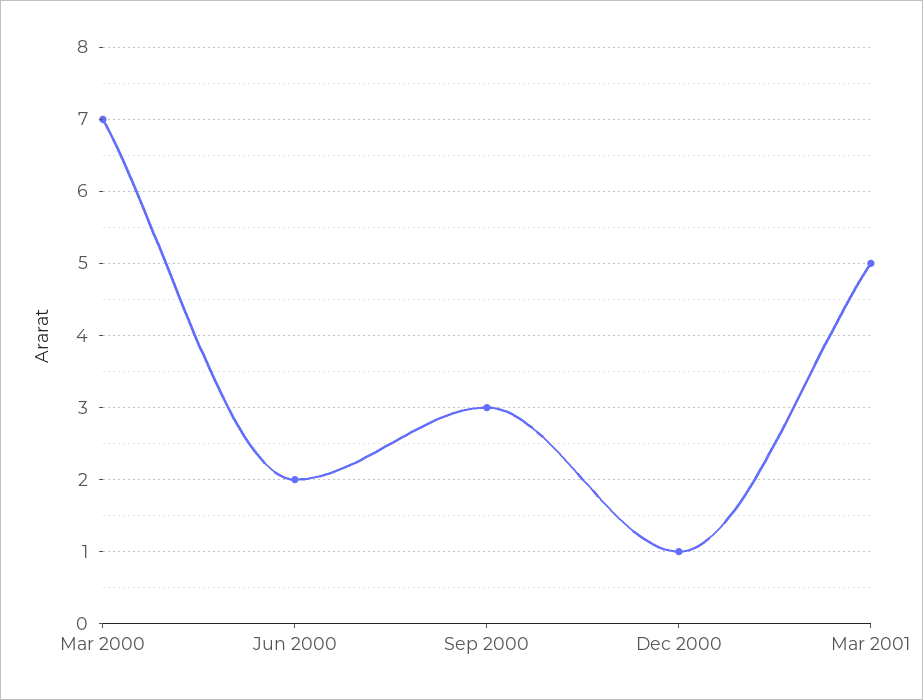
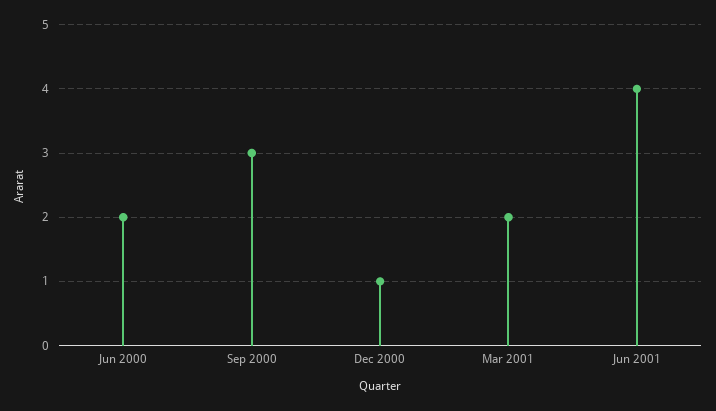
Mar 2000: 7 -> none
Mar 2001: 5 -> 2
Jun 2001: none -> 4

